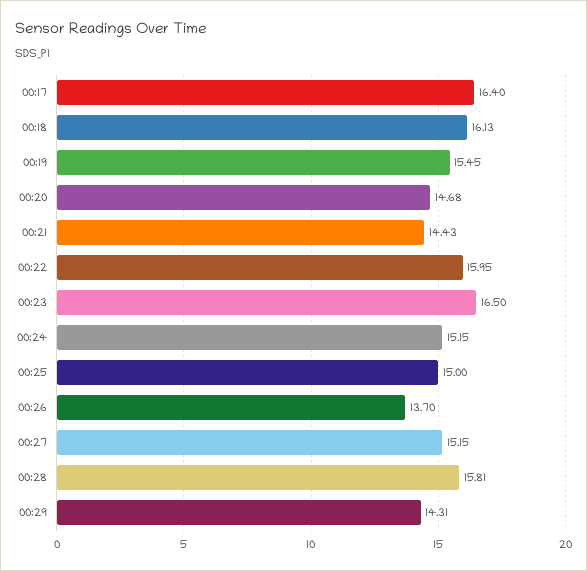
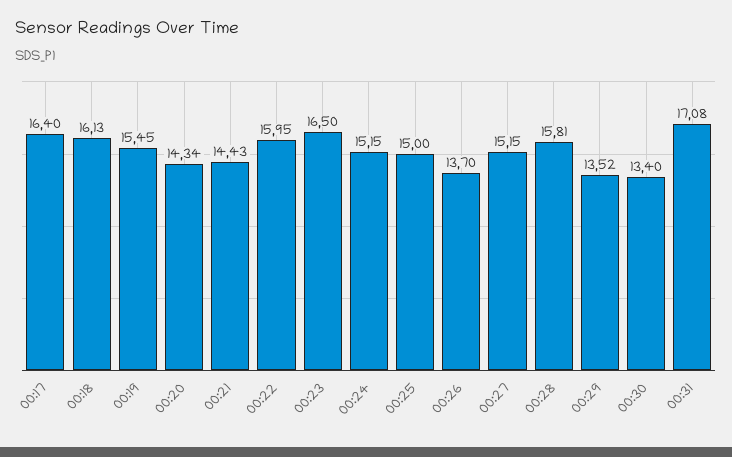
00:20: 14.68 -> 14.34
00:29: 14.31 -> 13.52
00:30: none -> 13.4
00:31: none -> 17.08

